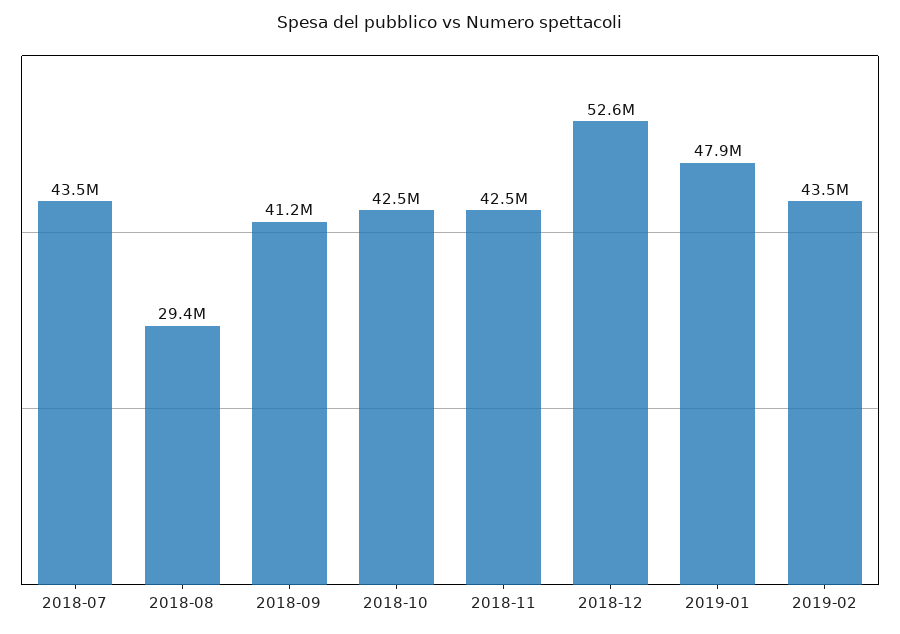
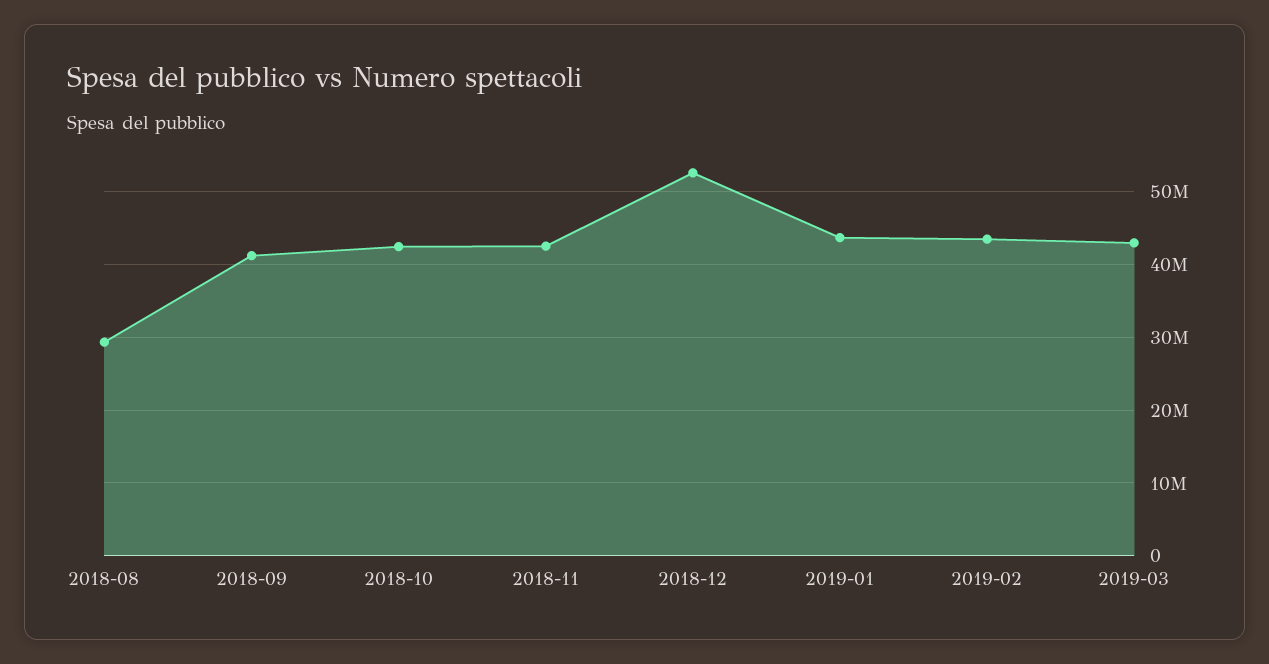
2018-07: 43500000 -> none
2019-01: 47900000 -> 44000000
2019-03: none -> 43000000

